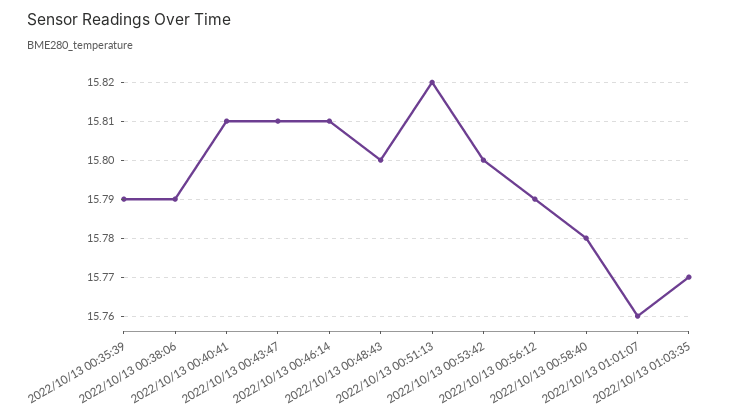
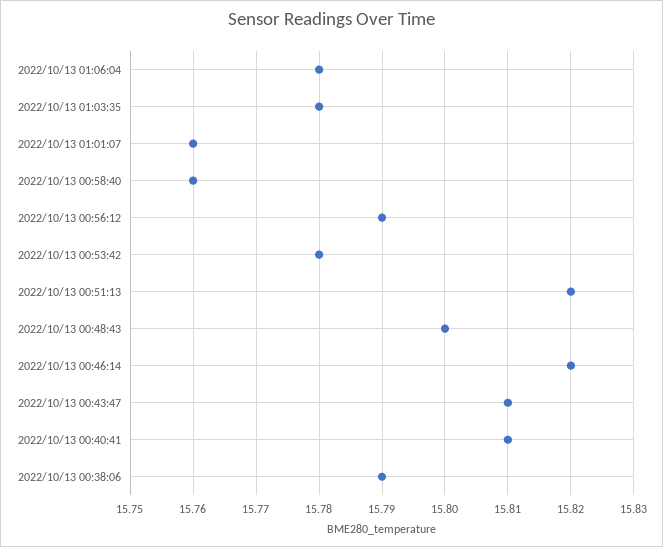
2022/10/13 00:35:39: 15.79 -> none
2022/10/13 00:46:14: 15.81 -> 15.82
2022/10/13 00:53:42: 15.8 -> 15.78
2022/10/13 00:58:40: 15.78 -> 15.76
2022/10/13 01:03:35: 15.77 -> 15.78
2022/10/13 01:06:04: none -> 15.78

